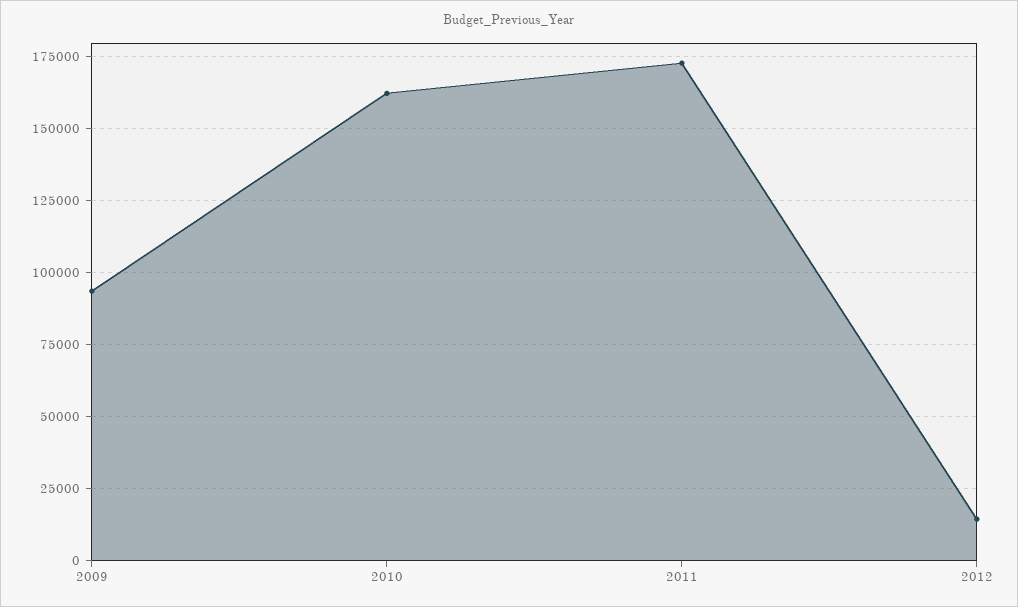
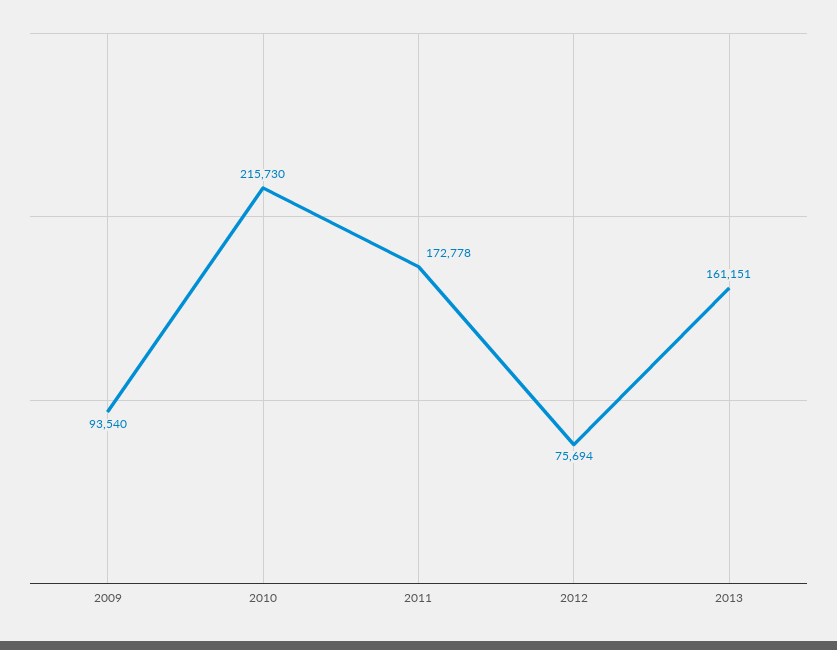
2010: 162500 -> 215730
2012: 15000 -> 75694
2013: none -> 161151

